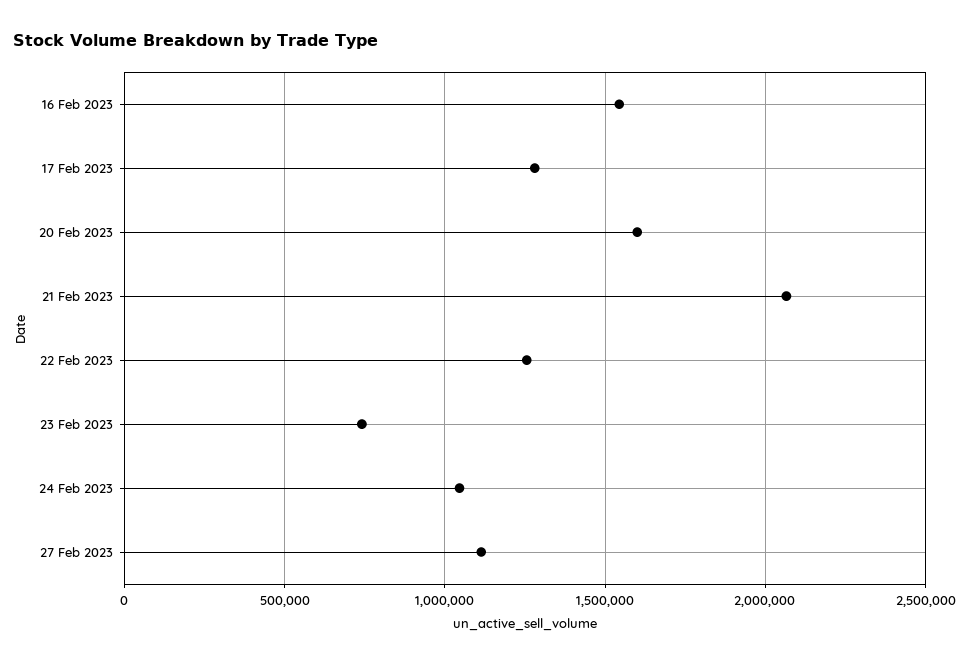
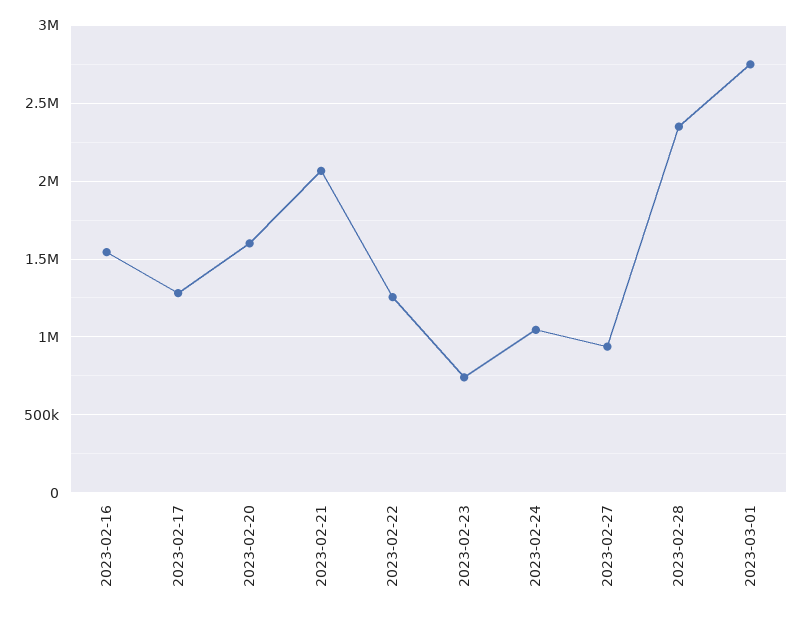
27 Feb 2023: 1100000 -> 950000
2023-02-28: none -> 2350000
2023-03-01: none -> 2750000

